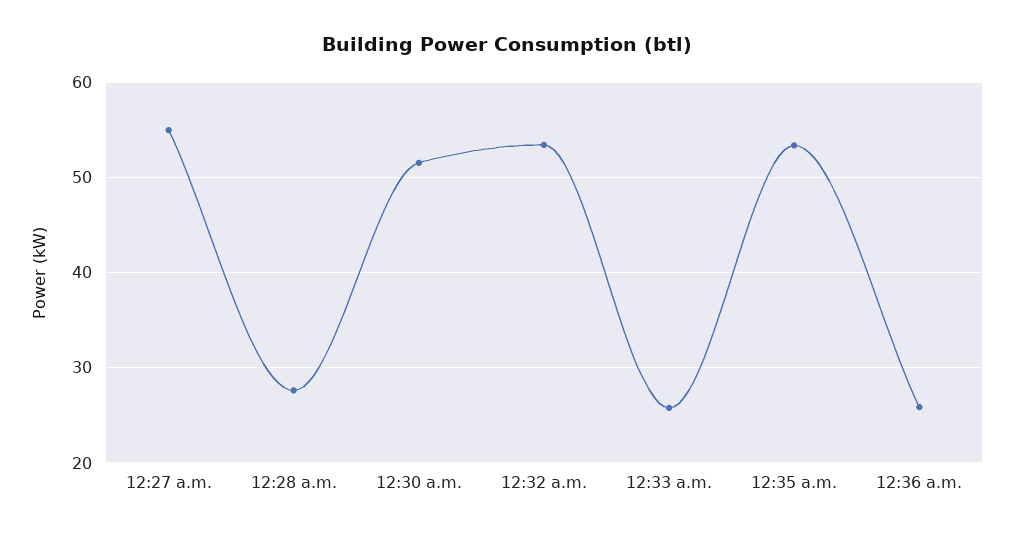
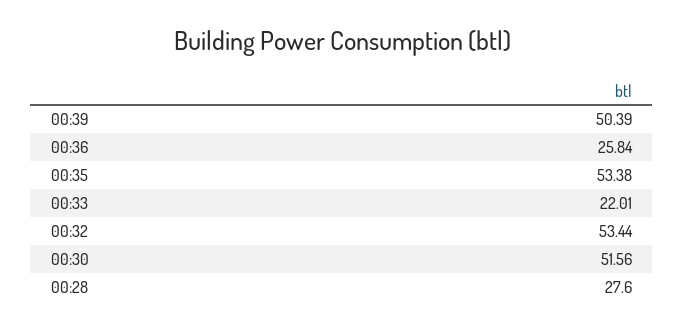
12:27 a.m.: 55 -> none
12:33 a.m.: 26 -> 22.01
00:39: none -> 50.39

